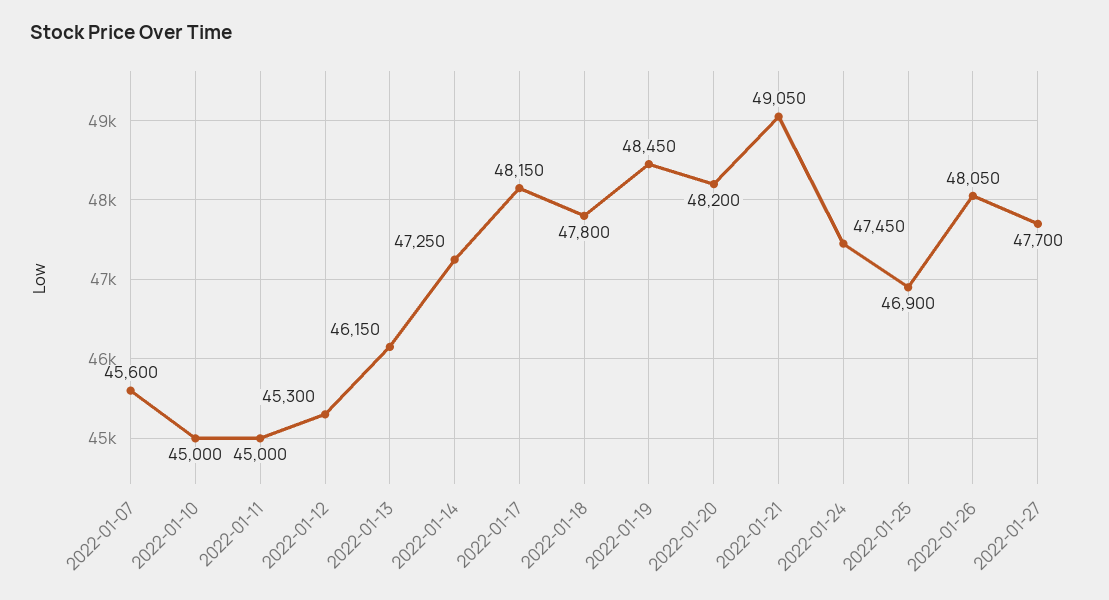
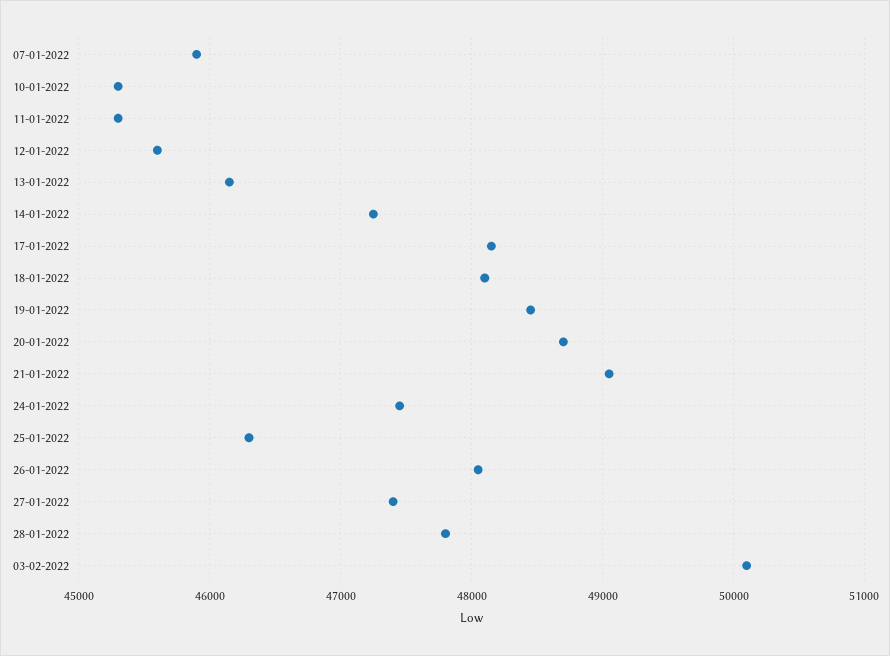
2022-01-07: 45600 -> 45900
2022-01-10: 45000 -> 45300
2022-01-11: 45000 -> 45300
2022-01-12: 45300 -> 45600
2022-01-18: 47800 -> 48100
2022-01-20: 48200 -> 48700
2022-01-25: 46900 -> 46300
2022-01-27: 47700 -> 47400
28-01-2022: none -> 47800
03-02-2022: none -> 50100

